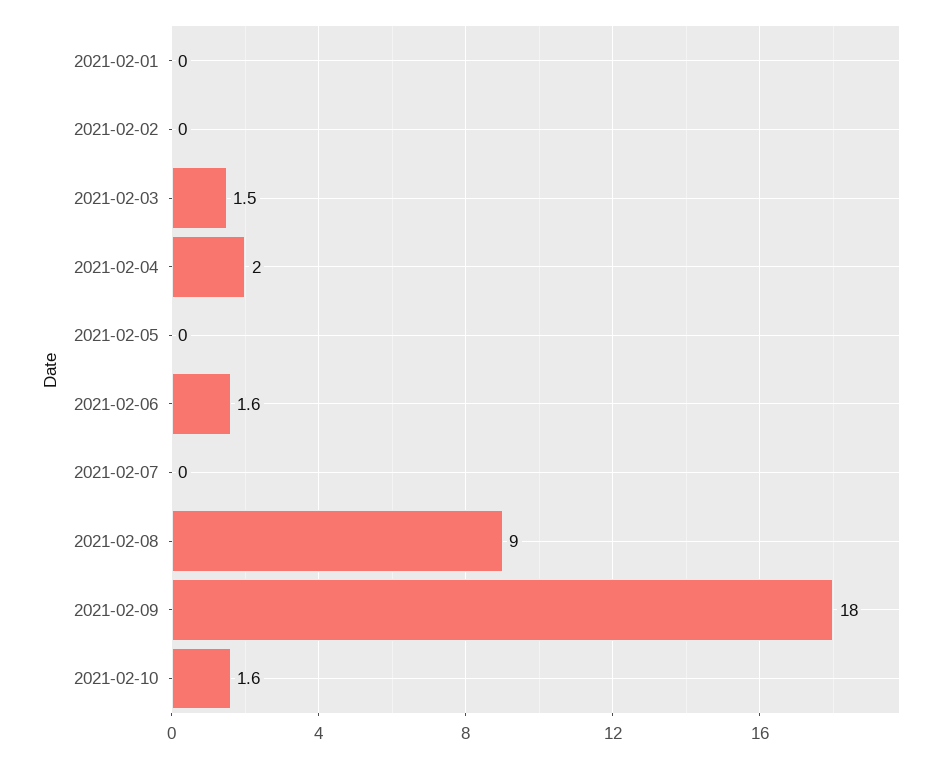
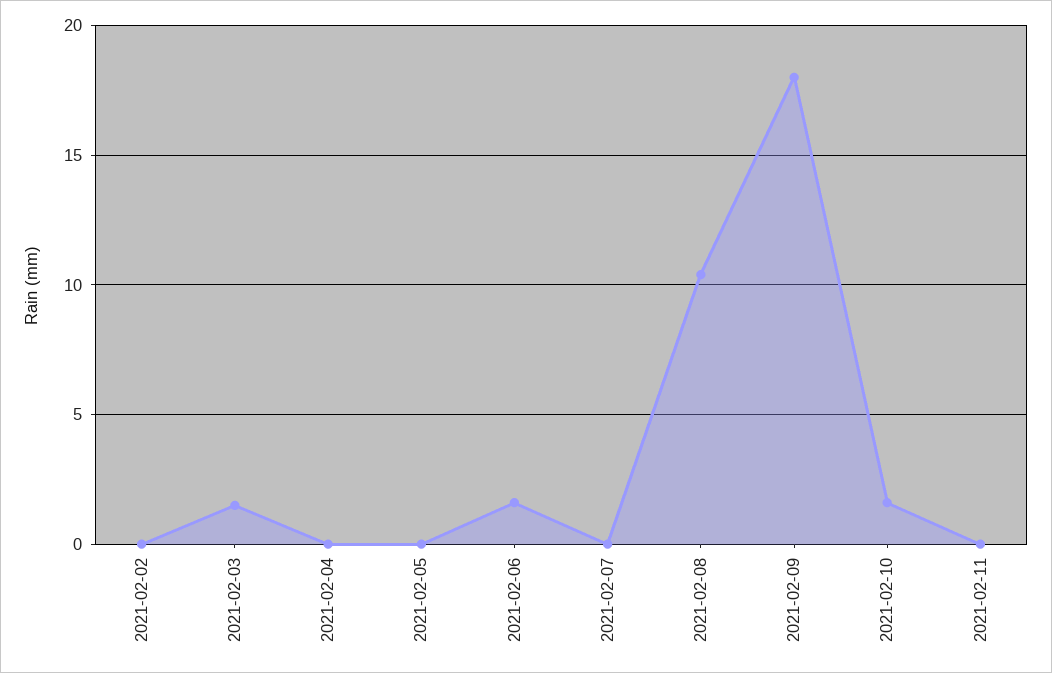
2021-02-01: 0 -> none
2021-02-04: 2 -> 0
2021-02-08: 9 -> 10.5
2021-02-11: none -> 0

